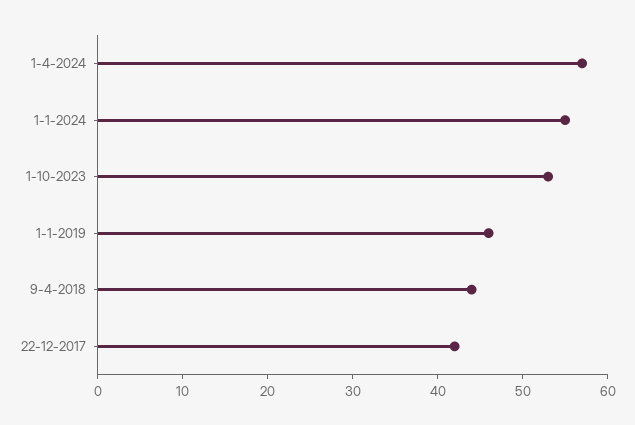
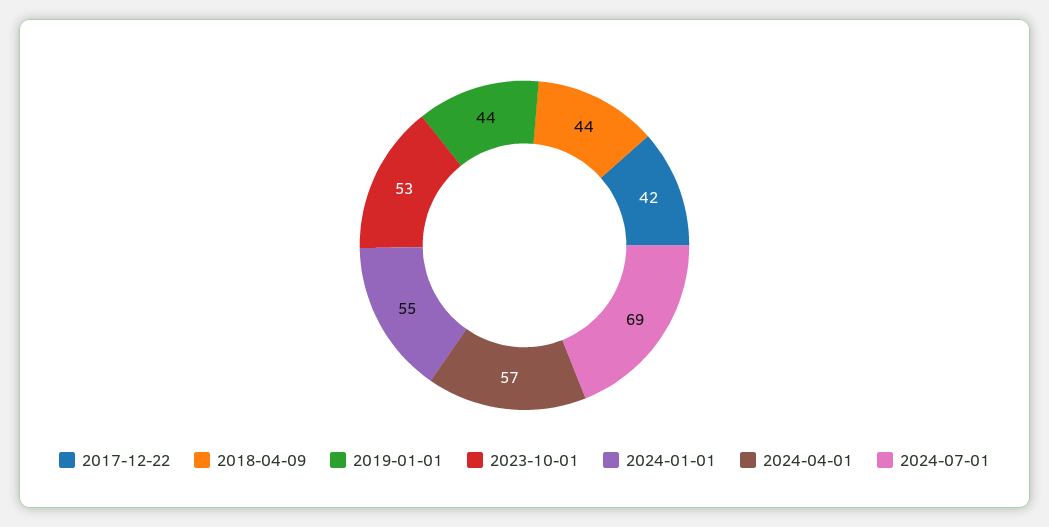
1-1-2019: 46 -> 44
2024-07-01: none -> 69

